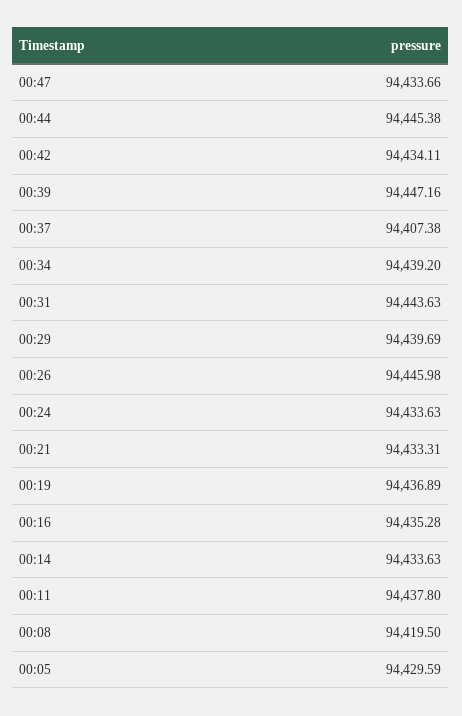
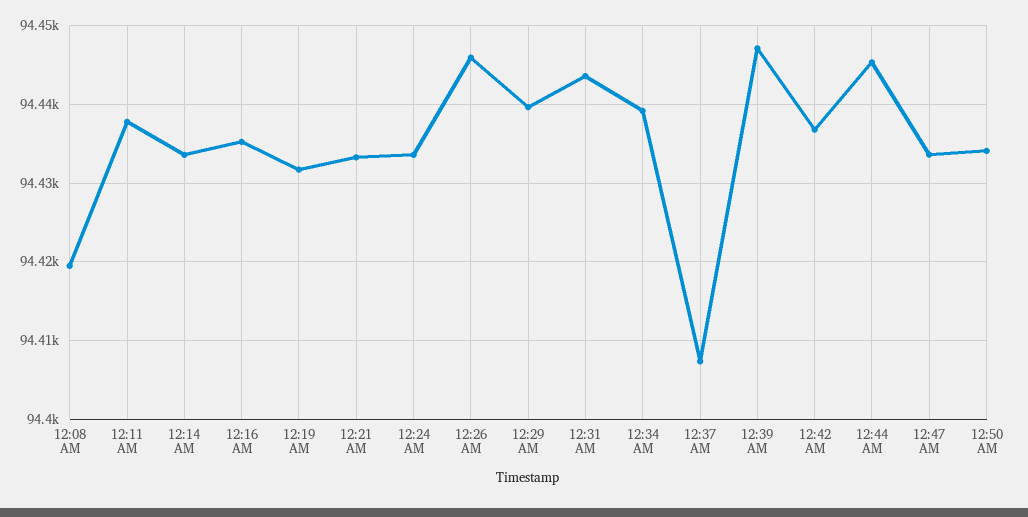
00:42: 94434.11 -> 94437
00:19: 94436.89 -> 94432
00:05: 94429.59 -> none
12:50 AM: none -> 94434

